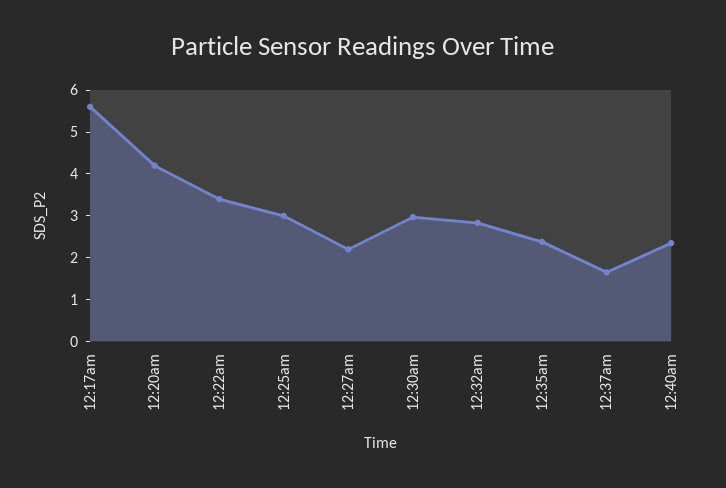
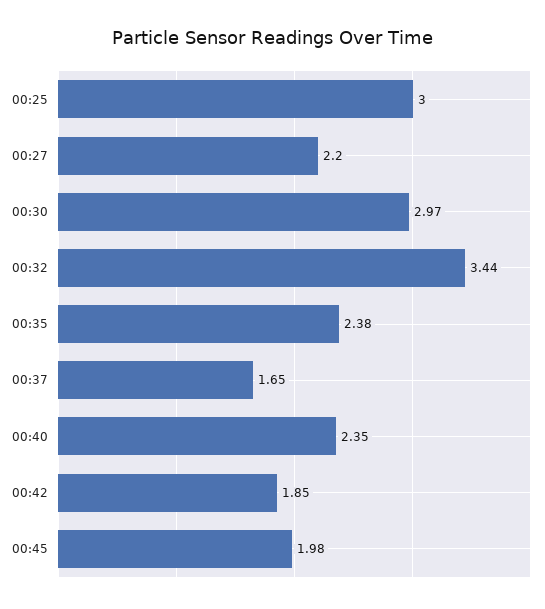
12:17am: 5.6 -> none
12:20am: 4.2 -> none
12:22am: 3.4 -> none
12:32am: 2.8 -> 3.44
00:42: none -> 1.85
00:45: none -> 1.98

